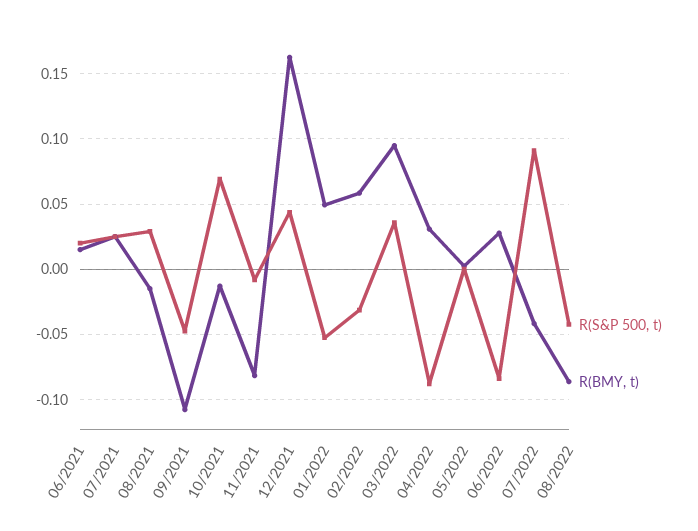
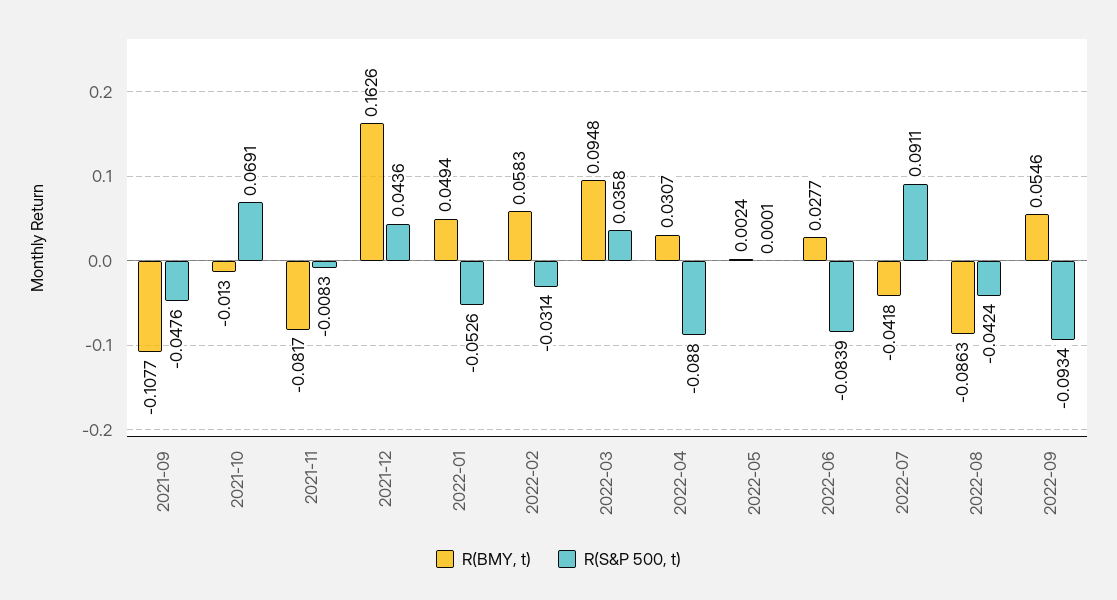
R(S&P 500, t), 06/2021: 0.02 -> none
R(BMY, t), 06/2021: 0.015 -> none
R(S&P 500, t), 07/2021: 0.025 -> none
R(BMY, t), 07/2021: 0.025 -> none
R(S&P 500, t), 08/2021: 0.03 -> none
R(BMY, t), 08/2021: -0.015 -> none
R(BMY, t), 2022-09: none -> 0.0546
R(S&P 500, t), 2022-09: none -> -0.0934

